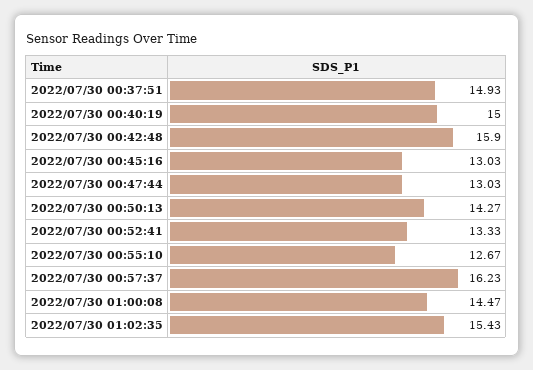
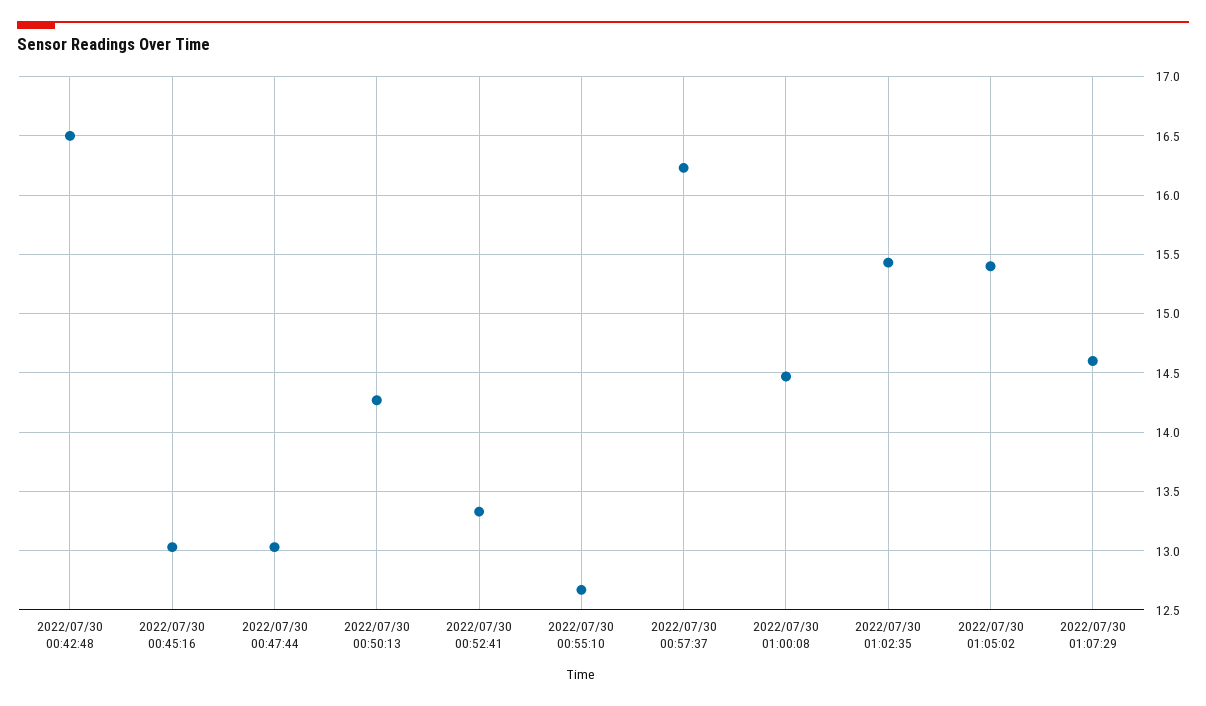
2022/07/30 00:37:51: 14.93 -> none
2022/07/30 00:40:19: 15 -> none
2022/07/30 00:42:48: 15.9 -> 16.5
2022/07/30 01:05:02: none -> 15.4
2022/07/30 01:07:29: none -> 14.6

